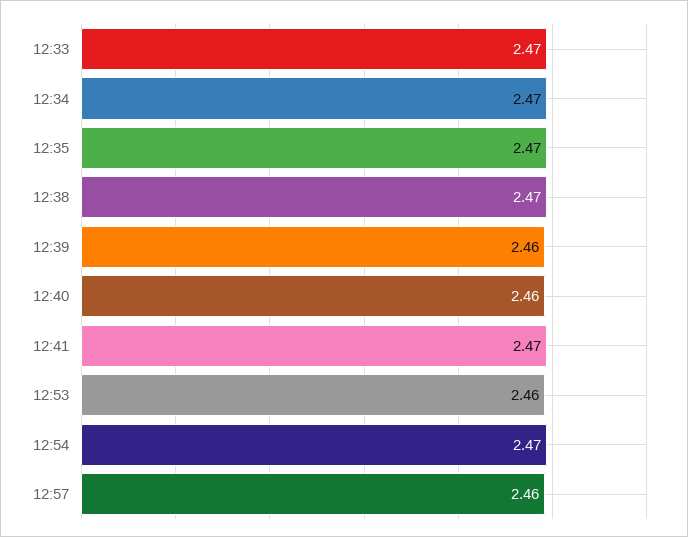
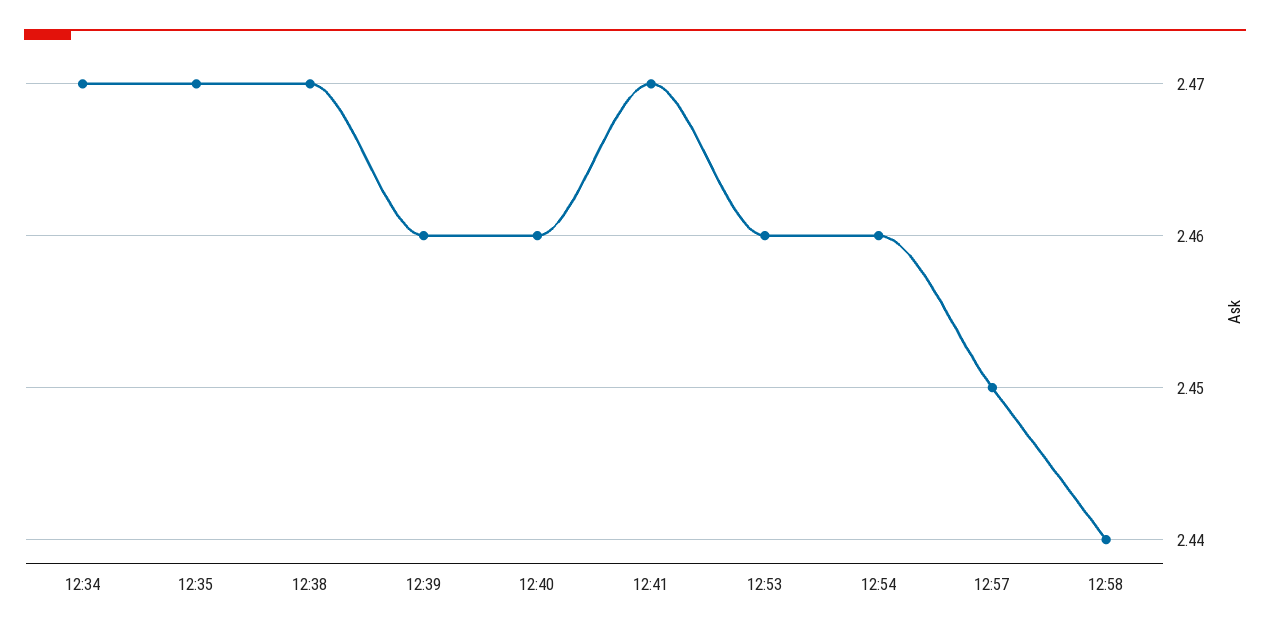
12:33: 2.47 -> none
12:54: 2.47 -> 2.46
12:57: 2.46 -> 2.45
12:58: none -> 2.44

